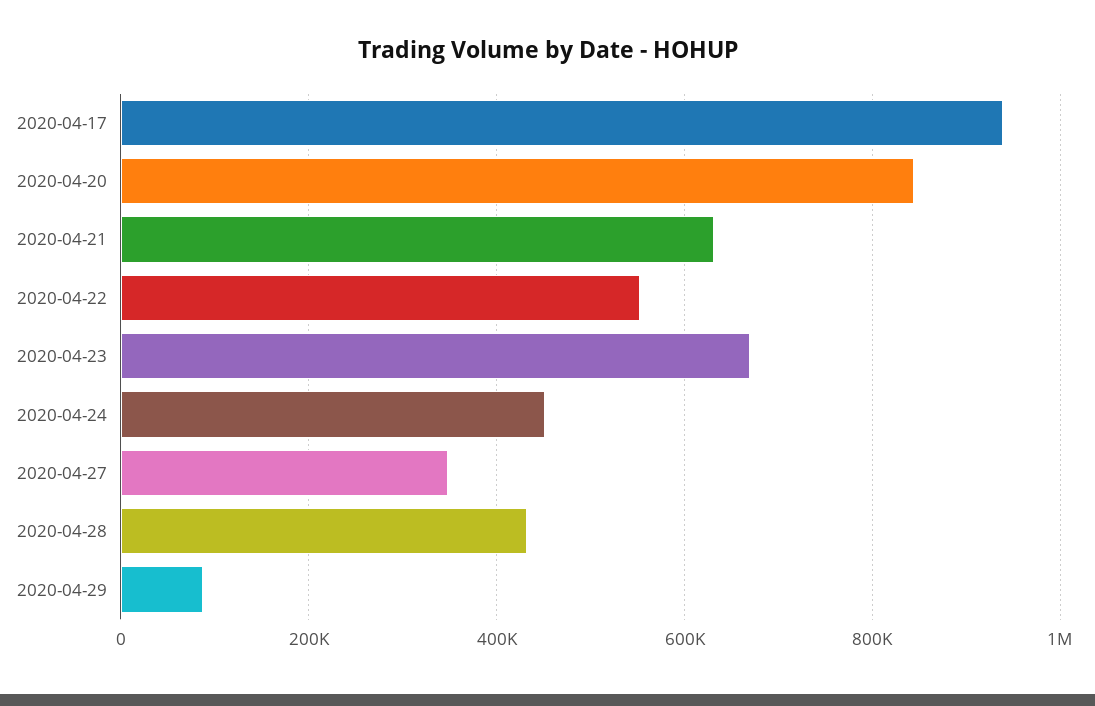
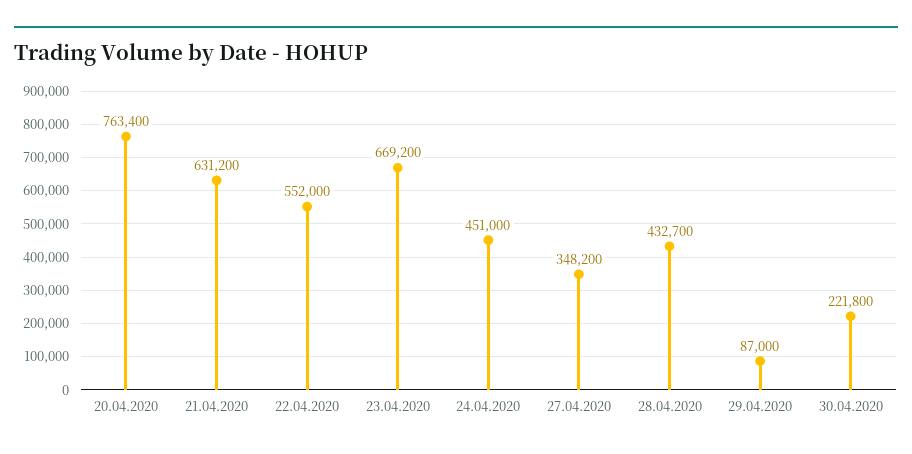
2020-04-17: 940000 -> none
2020-04-20: 840000 -> 763400
30.04.2020: none -> 221800

